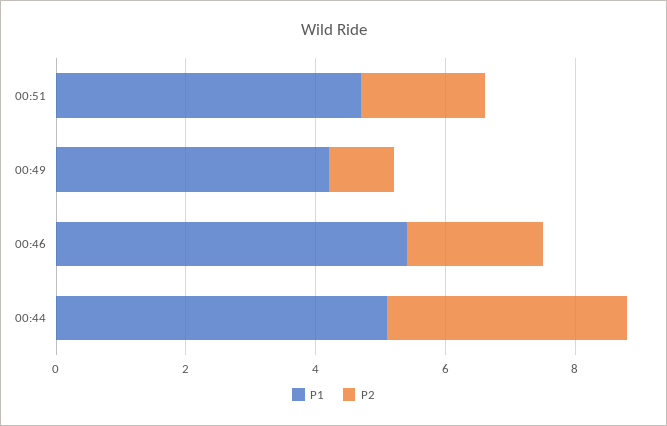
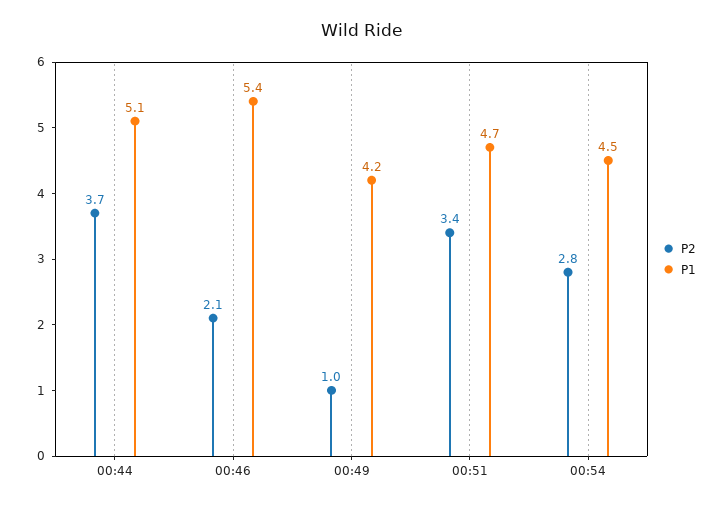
P2, 00:51: 2 -> 3.4
P2, 00:54: none -> 2.8
P1, 00:54: none -> 4.5

